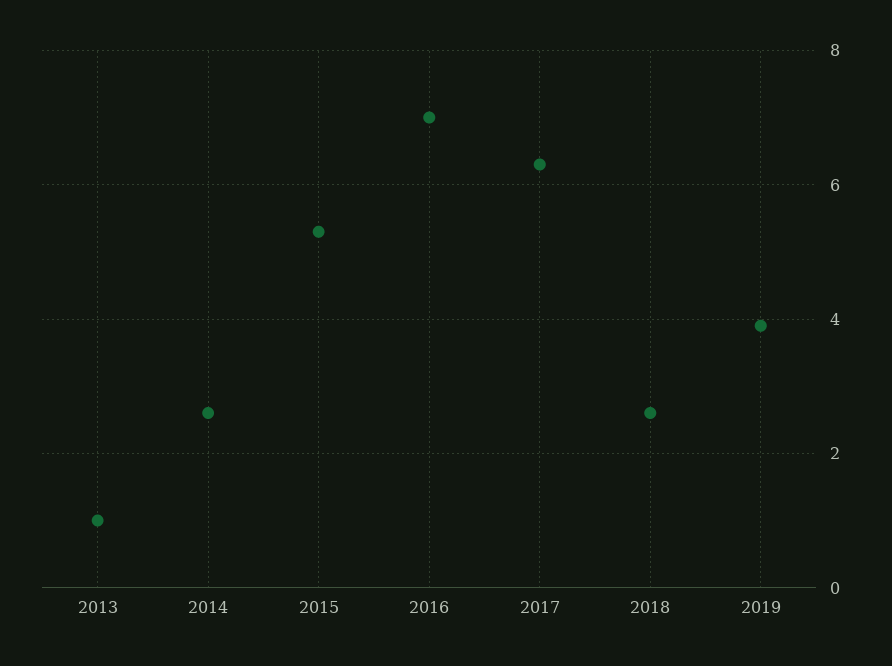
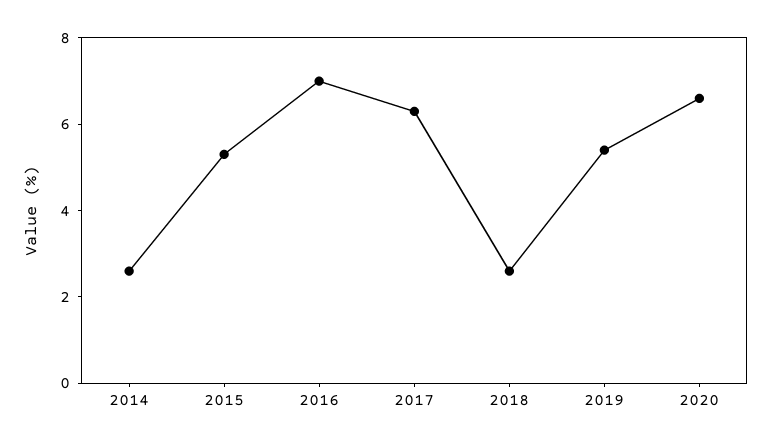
2013: 1 -> none
2019: 4 -> 5.5
2020: none -> 6.5

